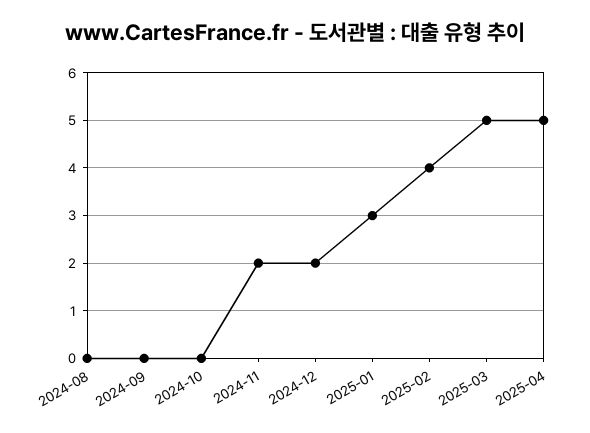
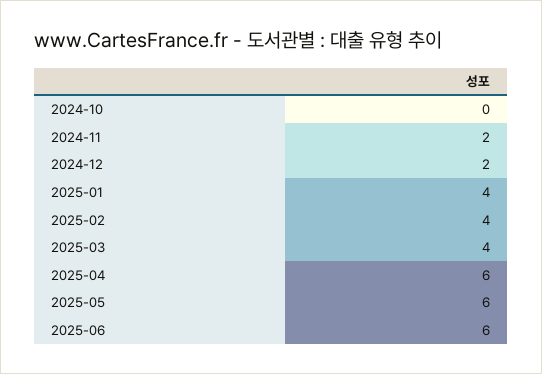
2024-08: 0 -> none
2024-09: 0 -> none
2025-01: 3 -> 4
2025-03: 5 -> 4
2025-04: 5 -> 6
2025-05: none -> 6
2025-06: none -> 6

